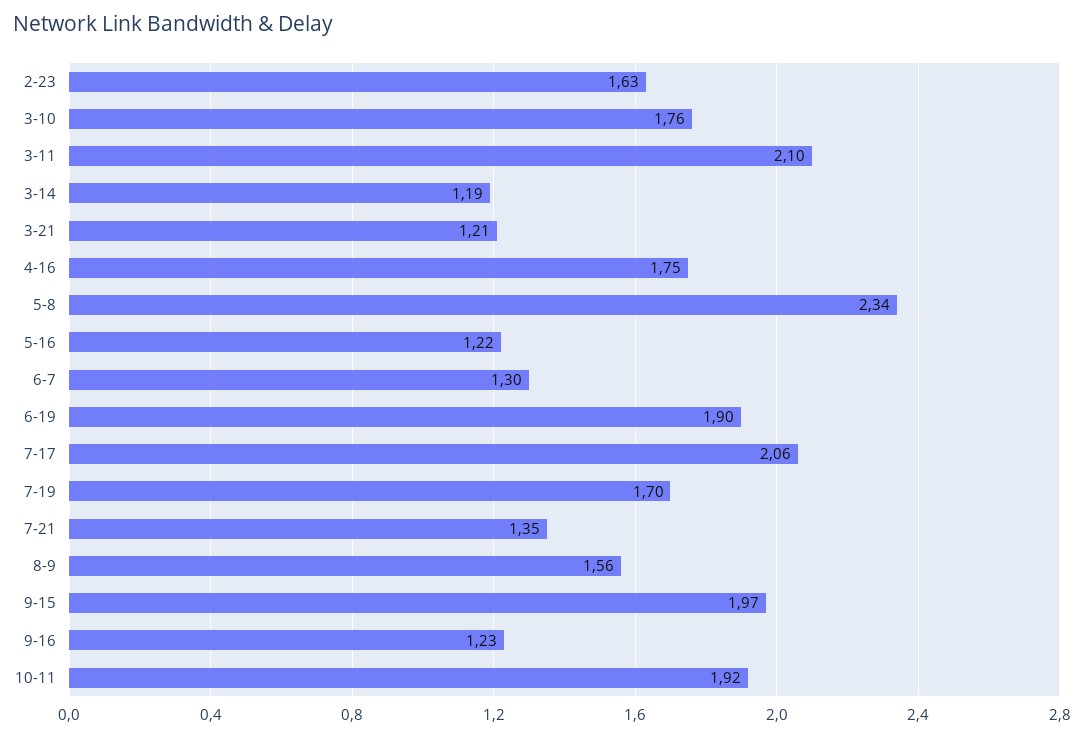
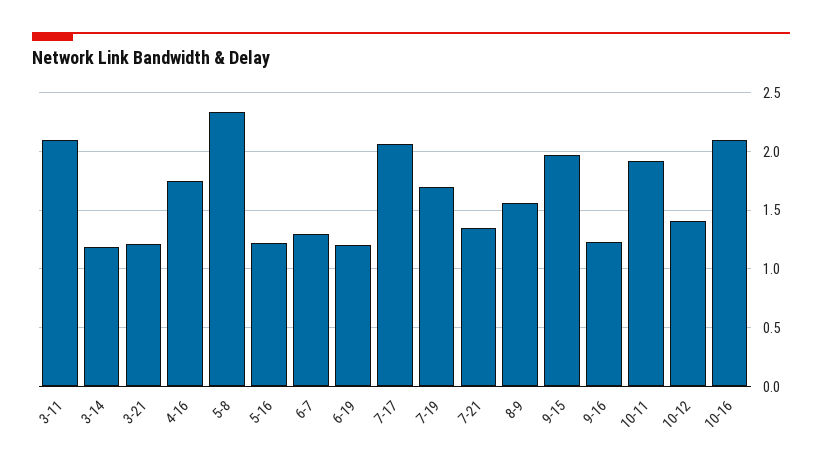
2-23: 1.63 -> none
3-10: 1.76 -> none
6-19: 1.9 -> 1.2
10-12: none -> 1.4
10-16: none -> 2.1

